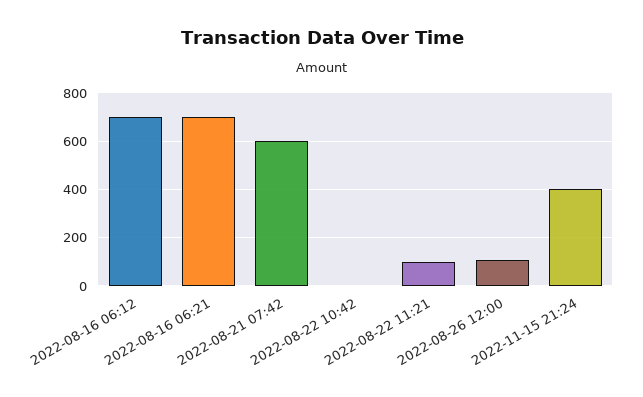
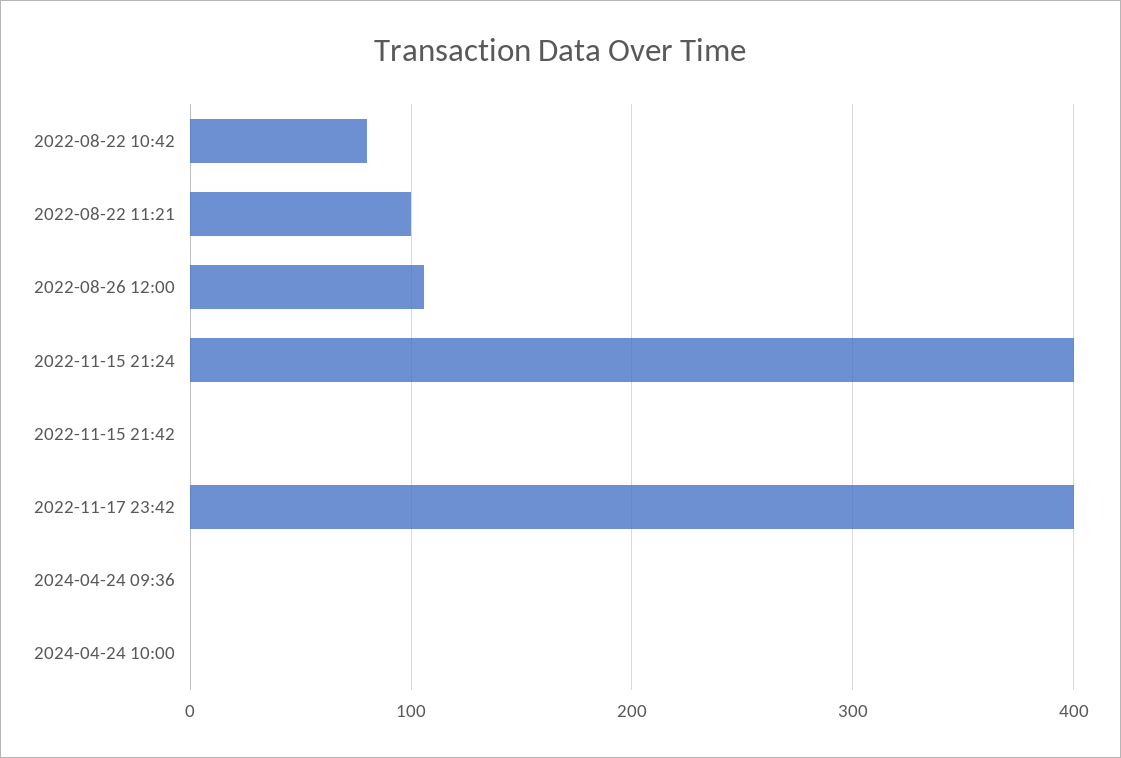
2022-08-16 06:12: 700 -> none
2022-08-16 06:21: 700 -> none
2022-08-21 07:42: 600 -> none
2022-08-22 10:42: 0 -> 80
2022-11-15 21:42: none -> 0
2022-11-17 23:42: none -> 400
2024-04-24 09:36: none -> 0
2024-04-24 10:00: none -> 0

